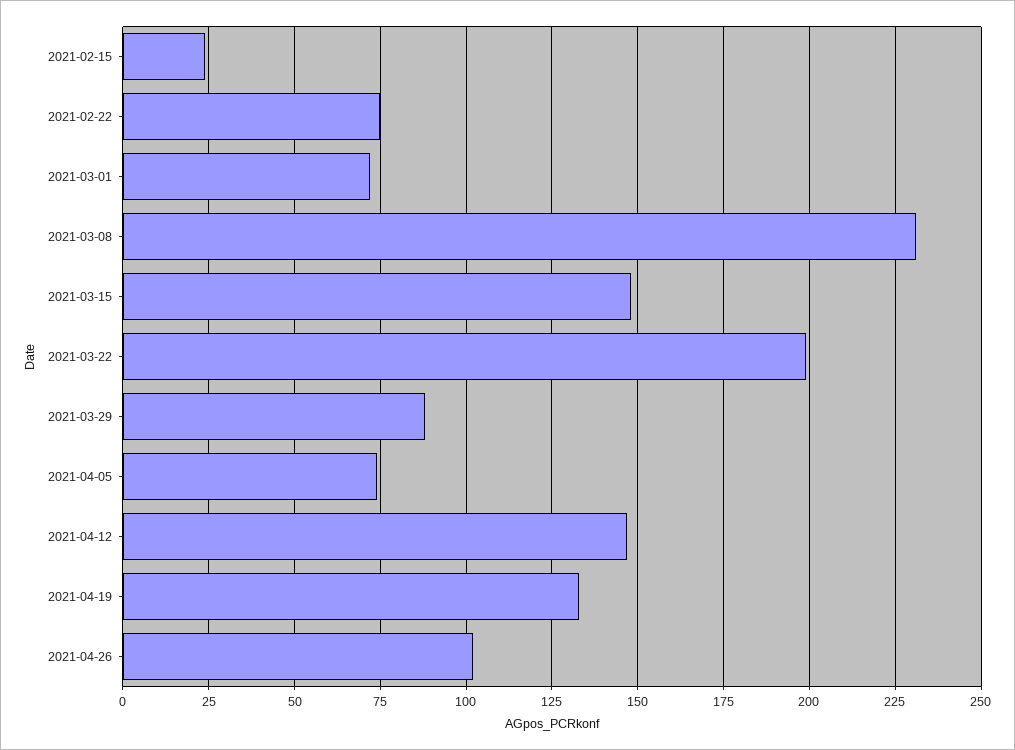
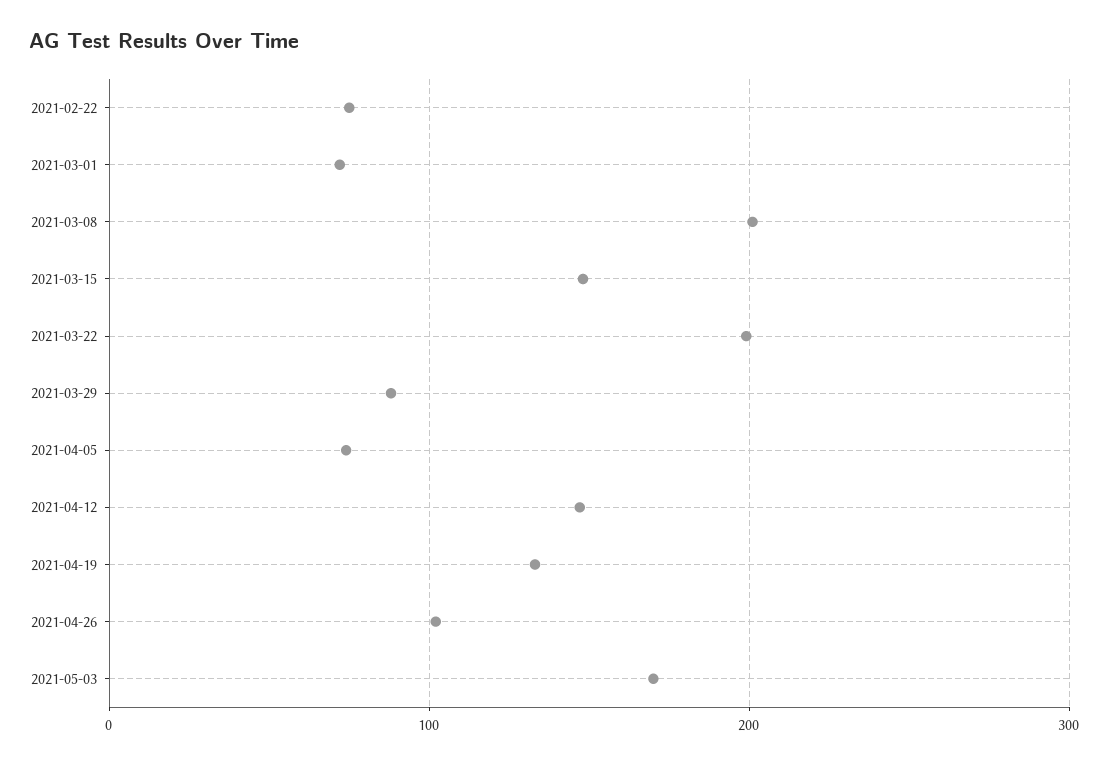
2021-02-15: 25 -> none
2021-03-08: 230 -> 200
2021-05-03: none -> 170

